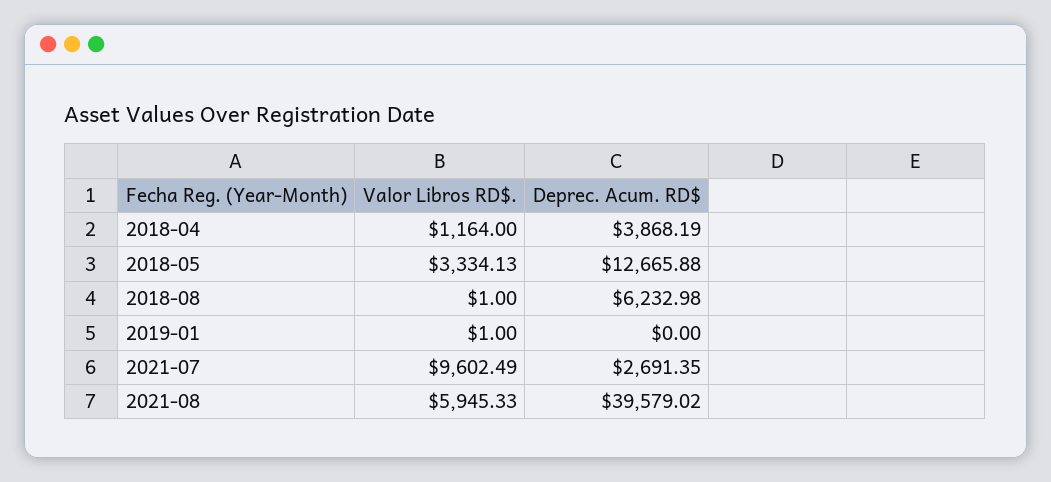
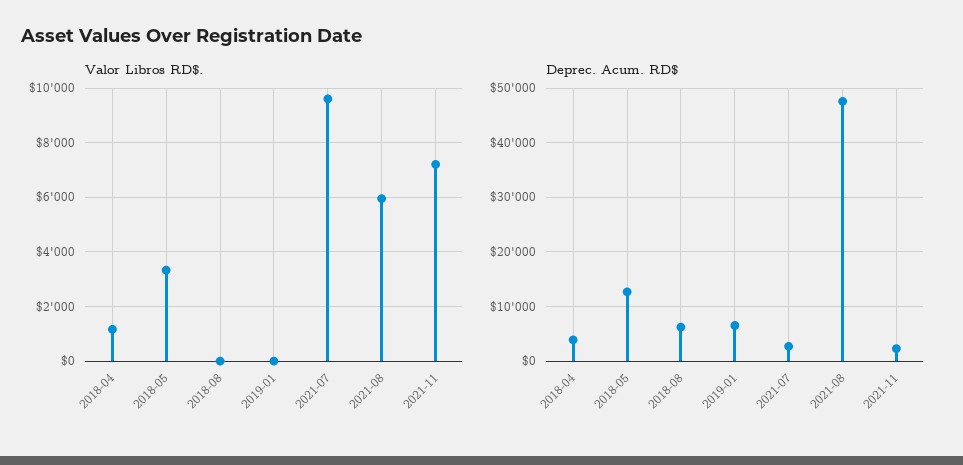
Deprec. Acum. RD$, 2019-01: 0 -> 6000
Deprec. Acum. RD$, 2021-08: 39579.02 -> 48000
Valor Libros RD$., 2021-11: none -> 7250
Deprec. Acum. RD$, 2021-11: none -> 2000

